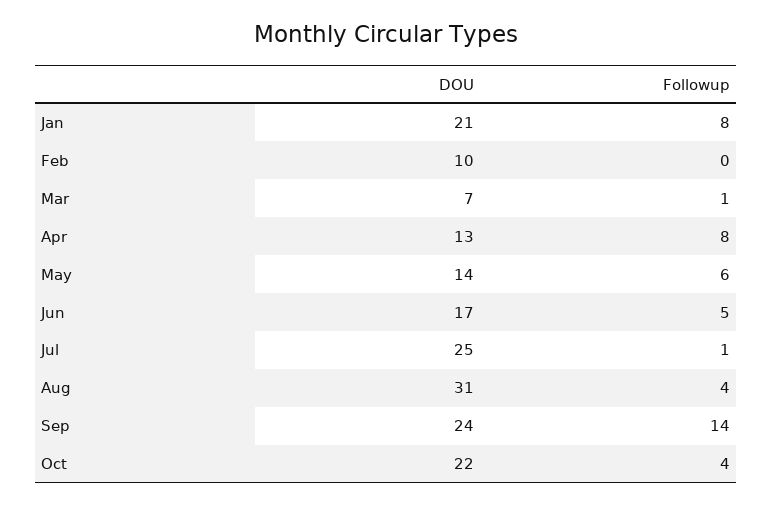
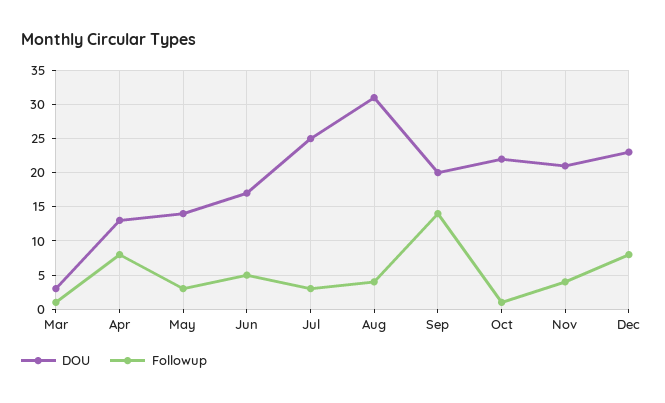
DOU, Jan: 21 -> none
Followup, Jan: 8 -> none
DOU, Feb: 10 -> none
Followup, Feb: 0 -> none
DOU, Mar: 7 -> 3
Followup, May: 6 -> 3
Followup, Jul: 1 -> 3
DOU, Sep: 24 -> 20
Followup, Oct: 4 -> 1
DOU, Nov: none -> 21
Followup, Nov: none -> 4
DOU, Dec: none -> 23
Followup, Dec: none -> 8

